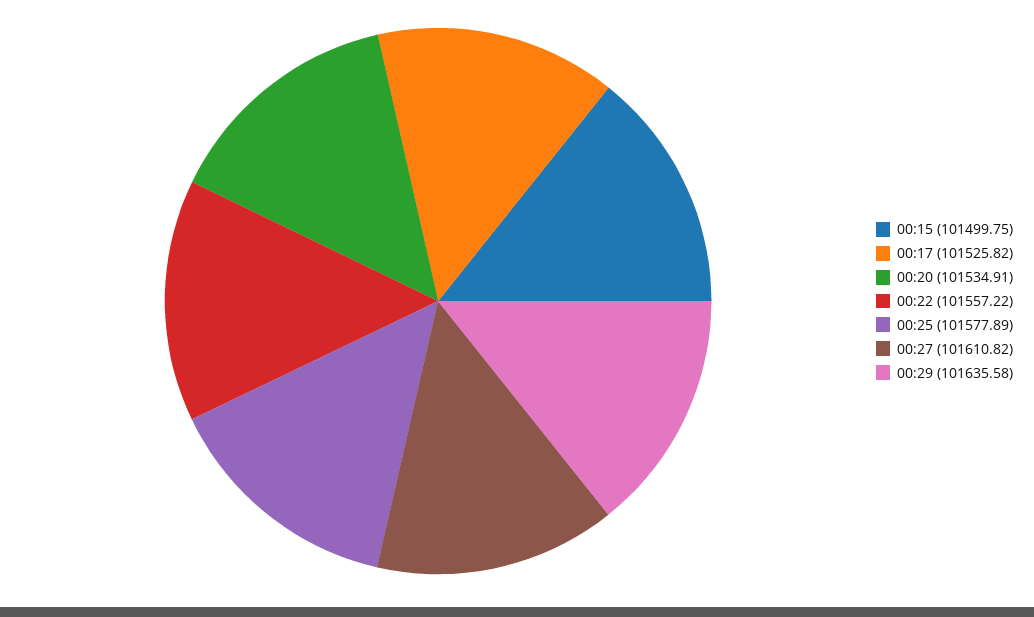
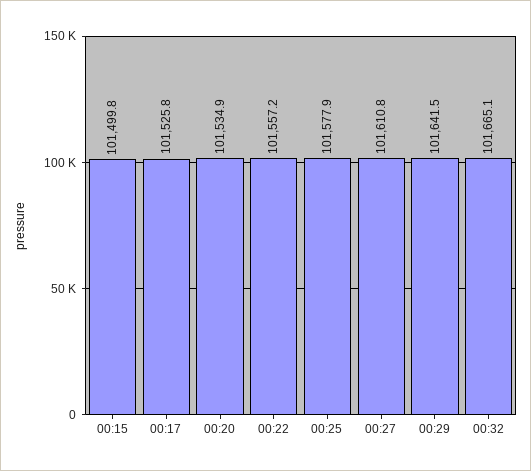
00:29: 101635.58 -> 101641.5
00:32: none -> 101665.1

